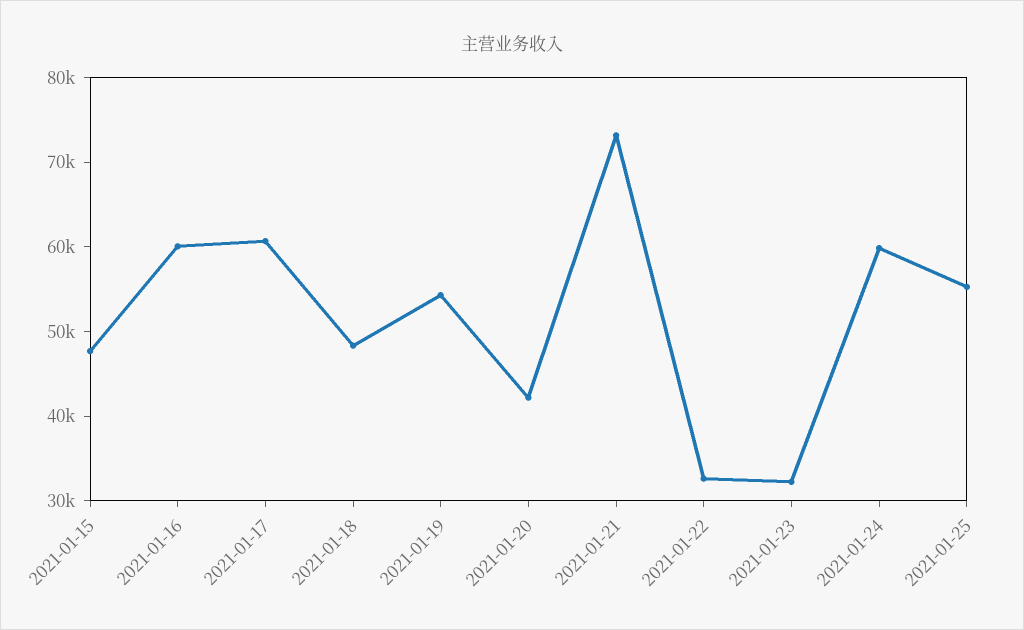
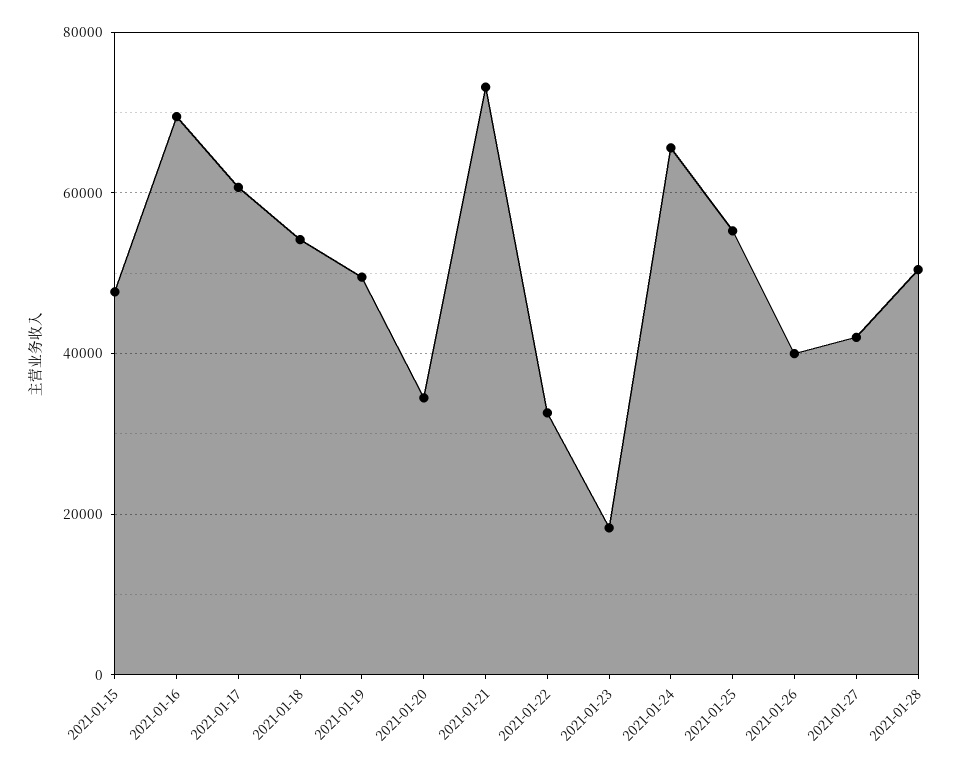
2021-01-16: 60000 -> 70000
2021-01-18: 48000 -> 54000
2021-01-19: 54000 -> 50000
2021-01-20: 42000 -> 34000
2021-01-23: 32000 -> 18000
2021-01-24: 60000 -> 66000
2021-01-26: none -> 40000
2021-01-27: none -> 42000
2021-01-28: none -> 50000

